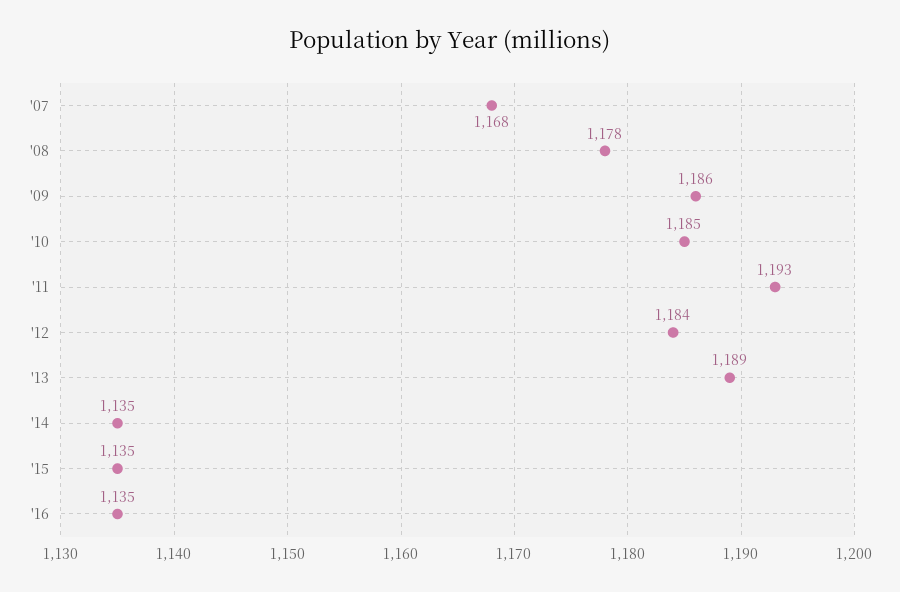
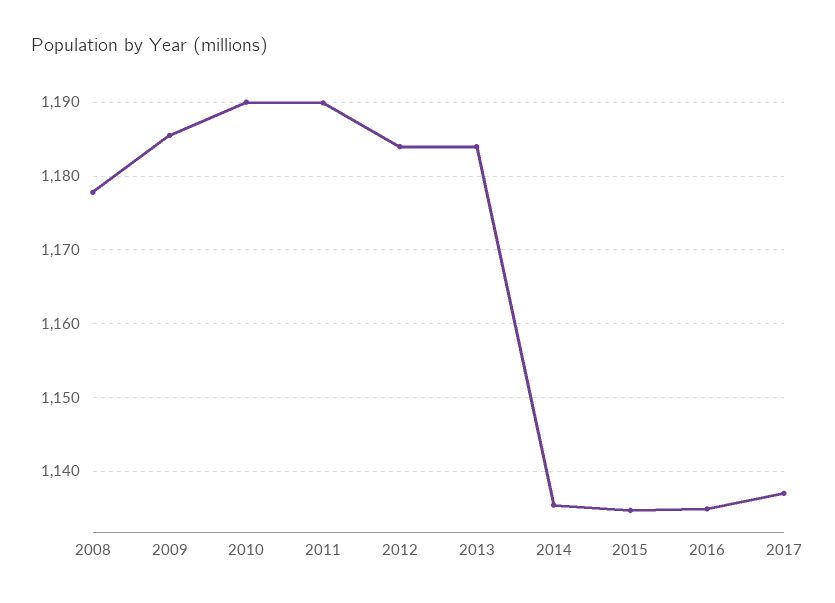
'07: 1168 -> none
'10: 1185 -> 1190
'11: 1193 -> 1190
'13: 1189 -> 1184
2017: none -> 1137

